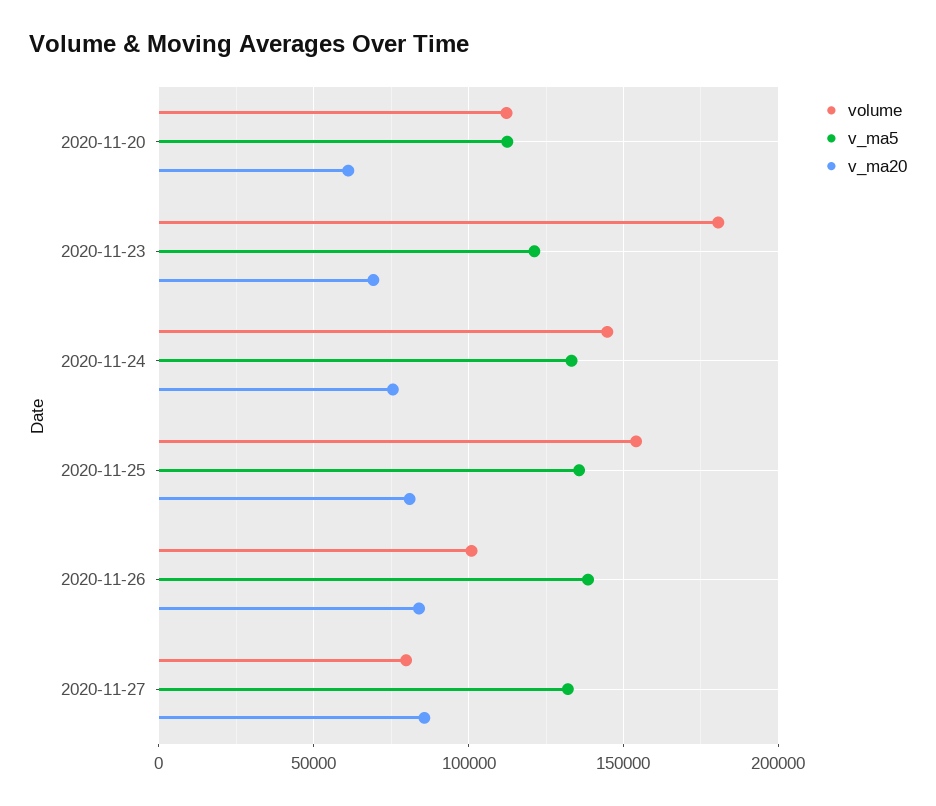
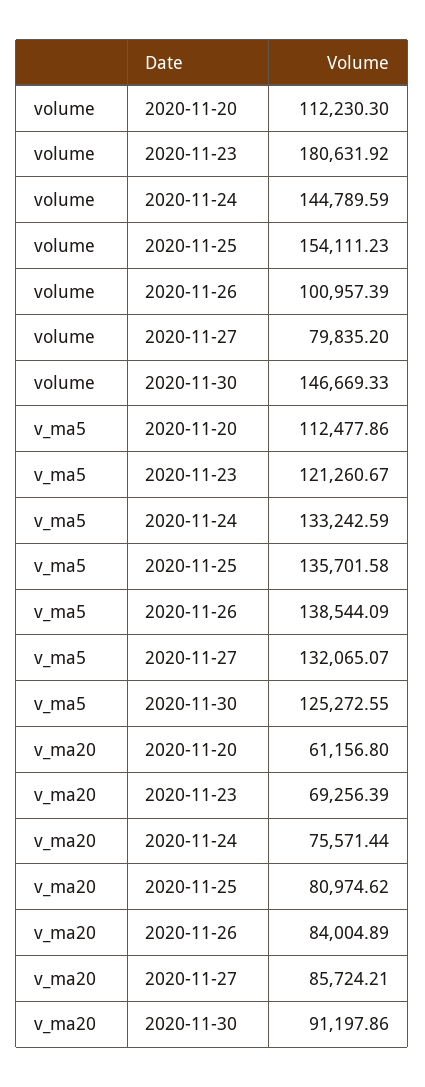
volume, 2020-11-30: none -> 146669.33
v_ma5, 2020-11-30: none -> 125272.55
v_ma20, 2020-11-30: none -> 91197.86

